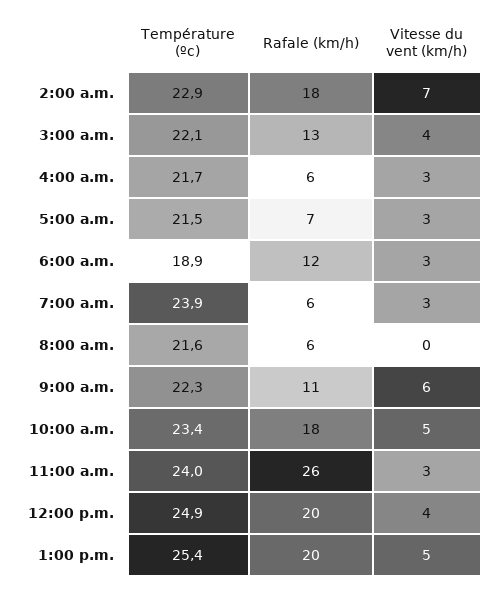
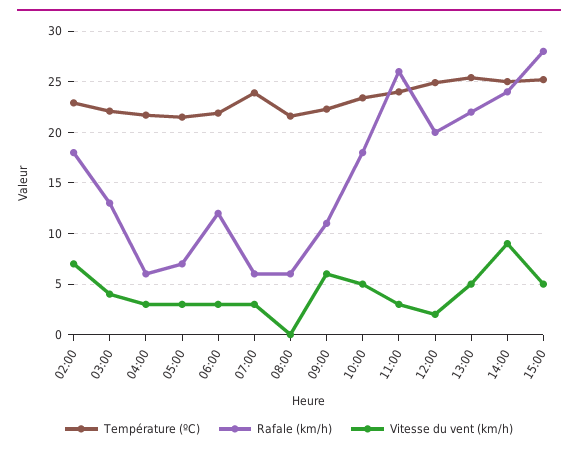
Température (ºc), 6:00 a.m.: 18.9 -> 22
Vitesse du vent (km/h), 12:00 p.m.: 4 -> 2
Rafale (km/h), 1:00 p.m.: 20 -> 22
Température (ºc), 14:00: none -> 25
Rafale (km/h), 14:00: none -> 24
Vitesse du vent (km/h), 14:00: none -> 9
Température (ºc), 15:00: none -> 25
Rafale (km/h), 15:00: none -> 28
Vitesse du vent (km/h), 15:00: none -> 5

